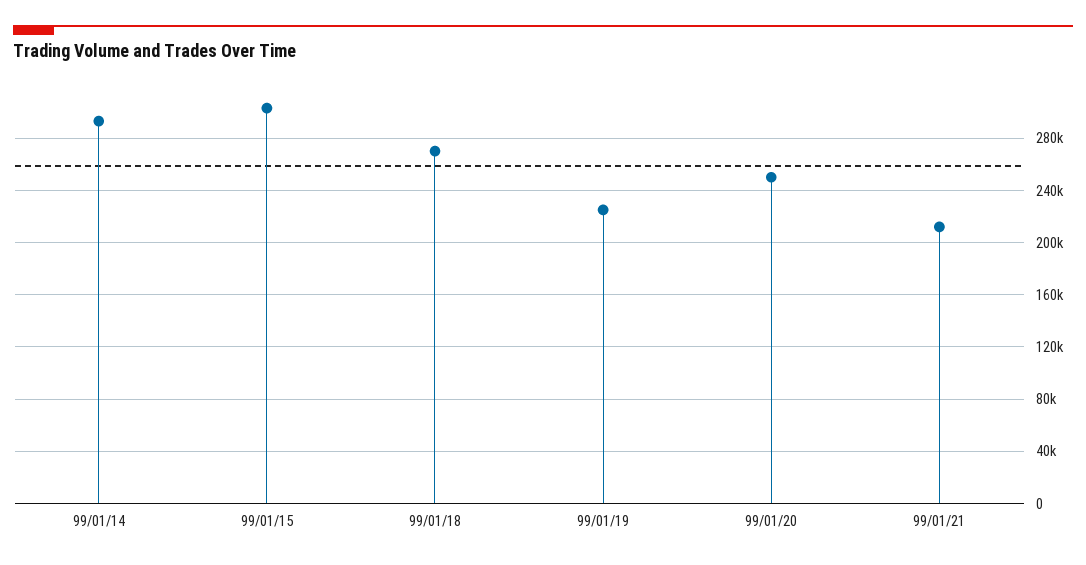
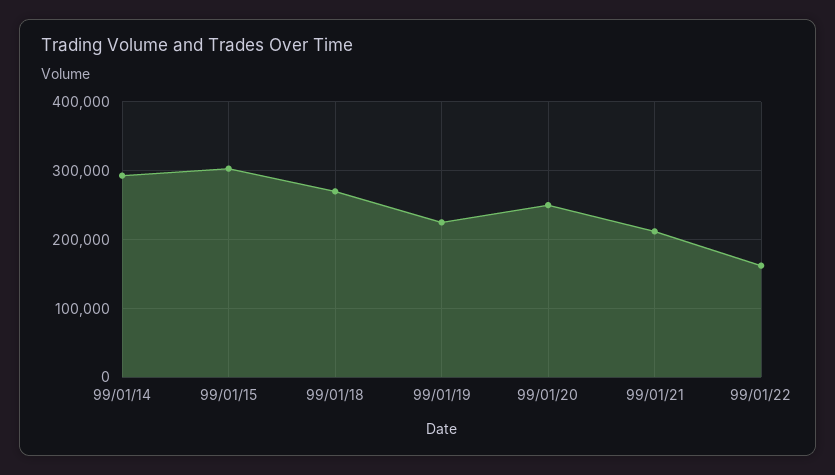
99/01/22: none -> 160000

